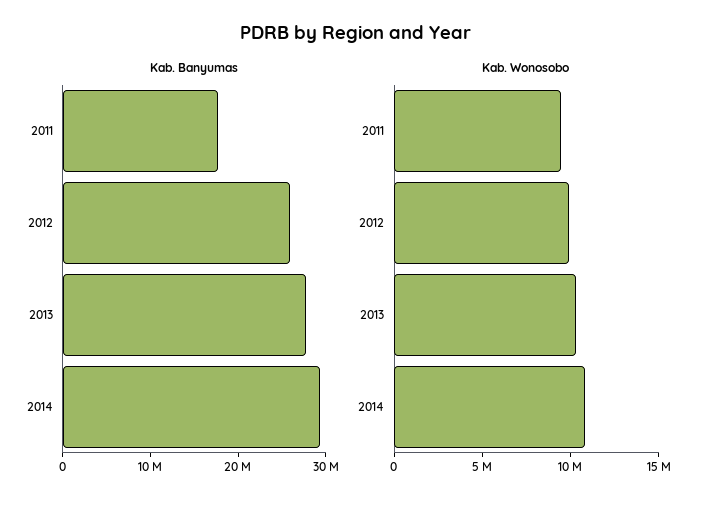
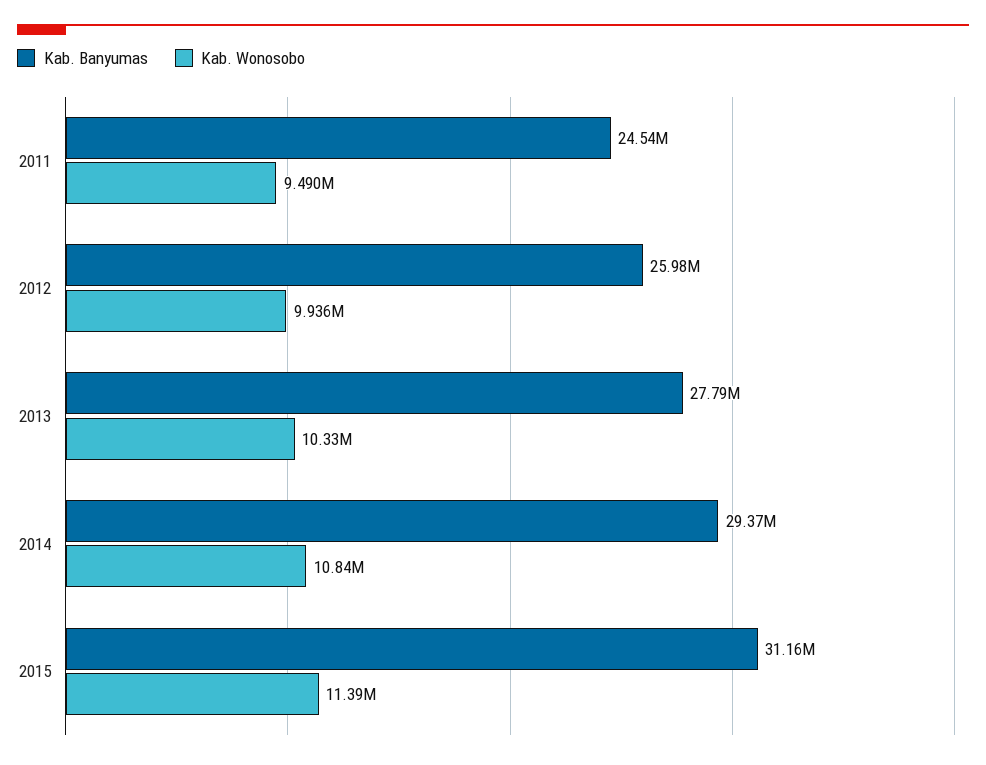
Kab. Banyumas, 2011: 18000000 -> 24540000
Kab. Banyumas, 2015: none -> 31160000
Kab. Wonosobo, 2015: none -> 11390000

